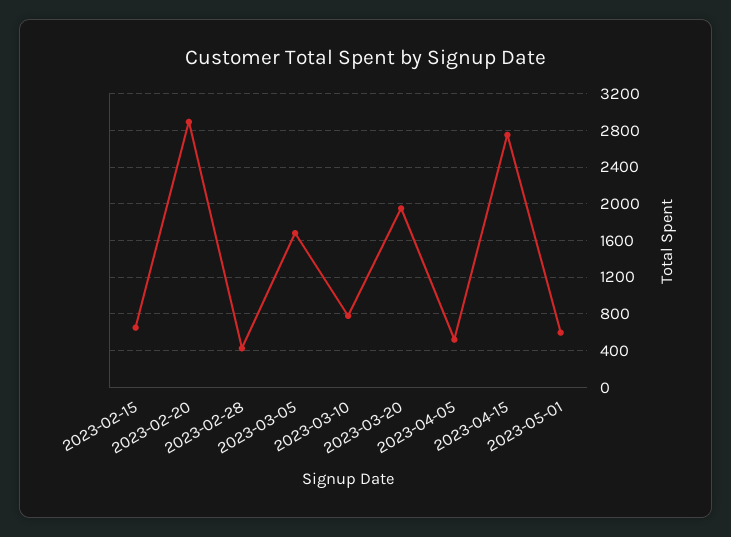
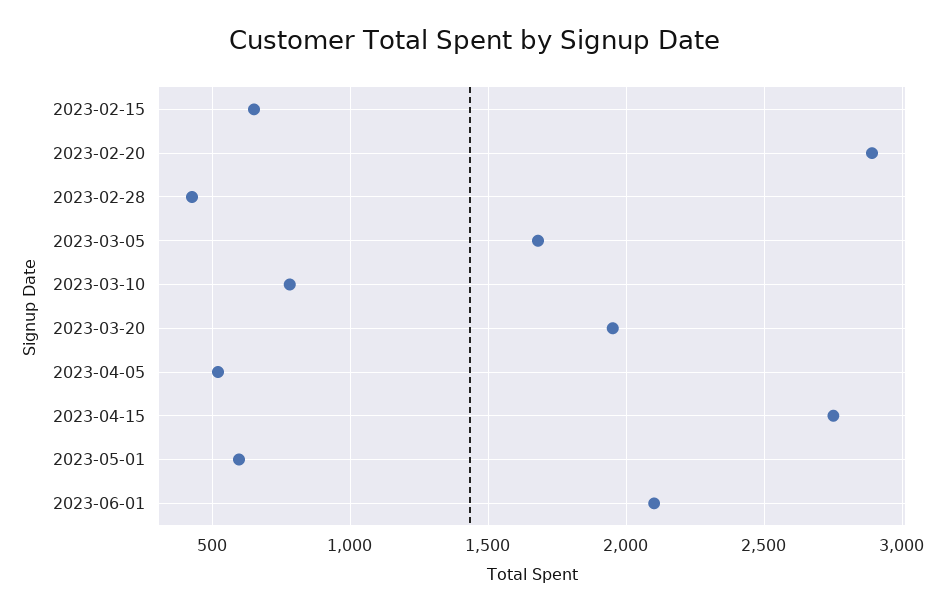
2023-06-01: none -> 2100

